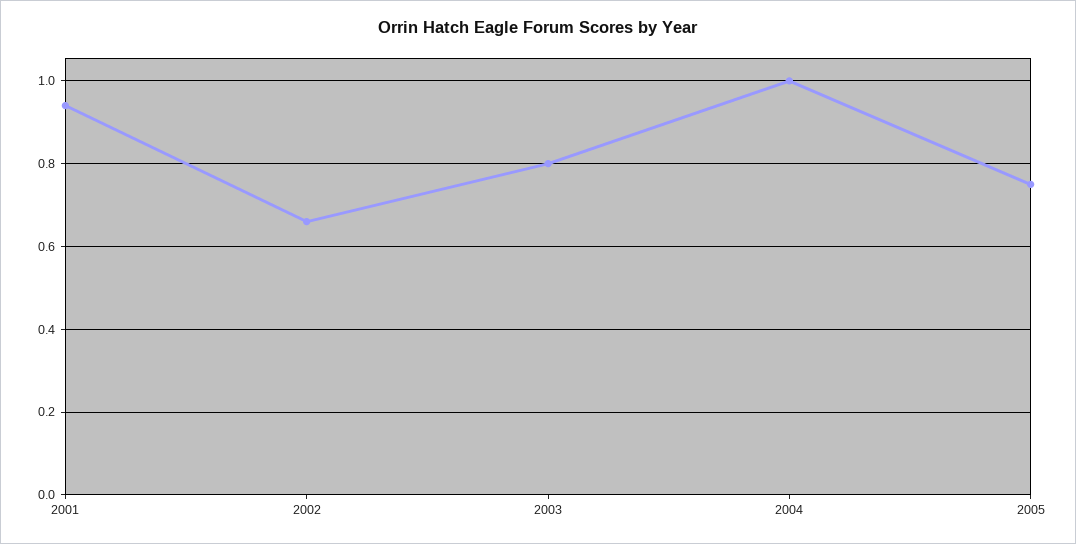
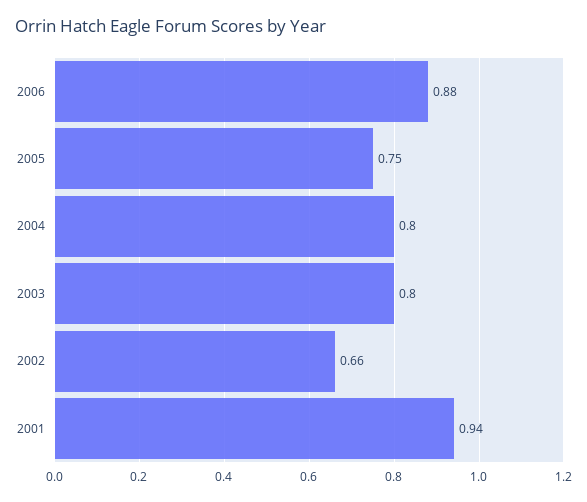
2004: 1 -> 0.8
2006: none -> 0.88

